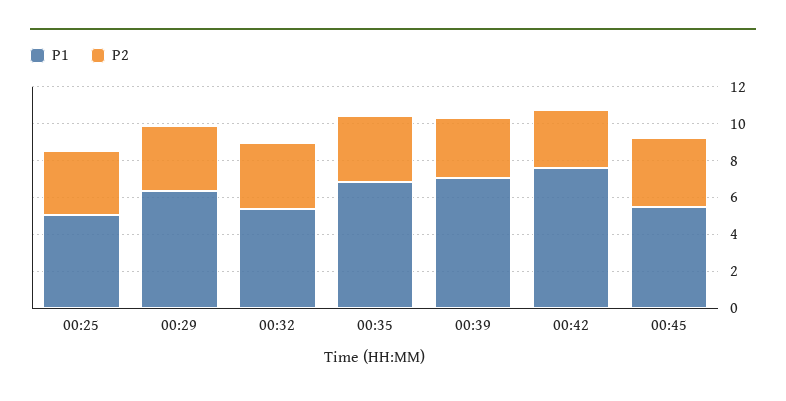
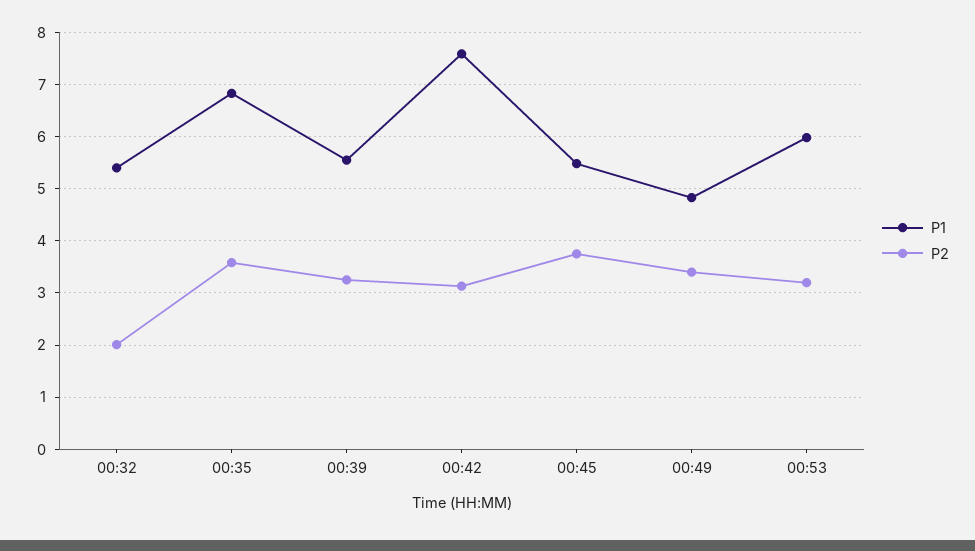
P1, 00:25: 5 -> none
P2, 00:25: 3.5 -> none
P1, 00:29: 6.5 -> none
P2, 00:29: 3.5 -> none
P2, 00:32: 3.5 -> 2
P1, 00:39: 7 -> 5.6
P1, 00:49: none -> 4.8
P2, 00:49: none -> 3.4
P1, 00:53: none -> 6
P2, 00:53: none -> 3.2

